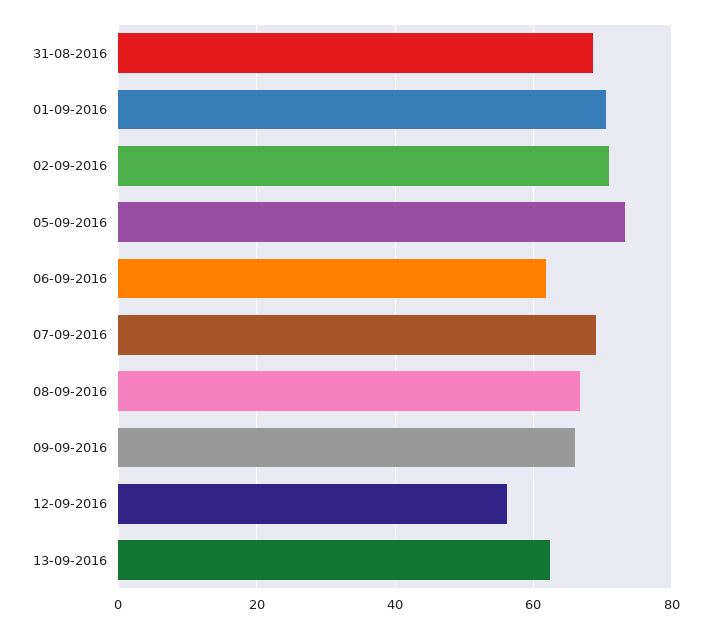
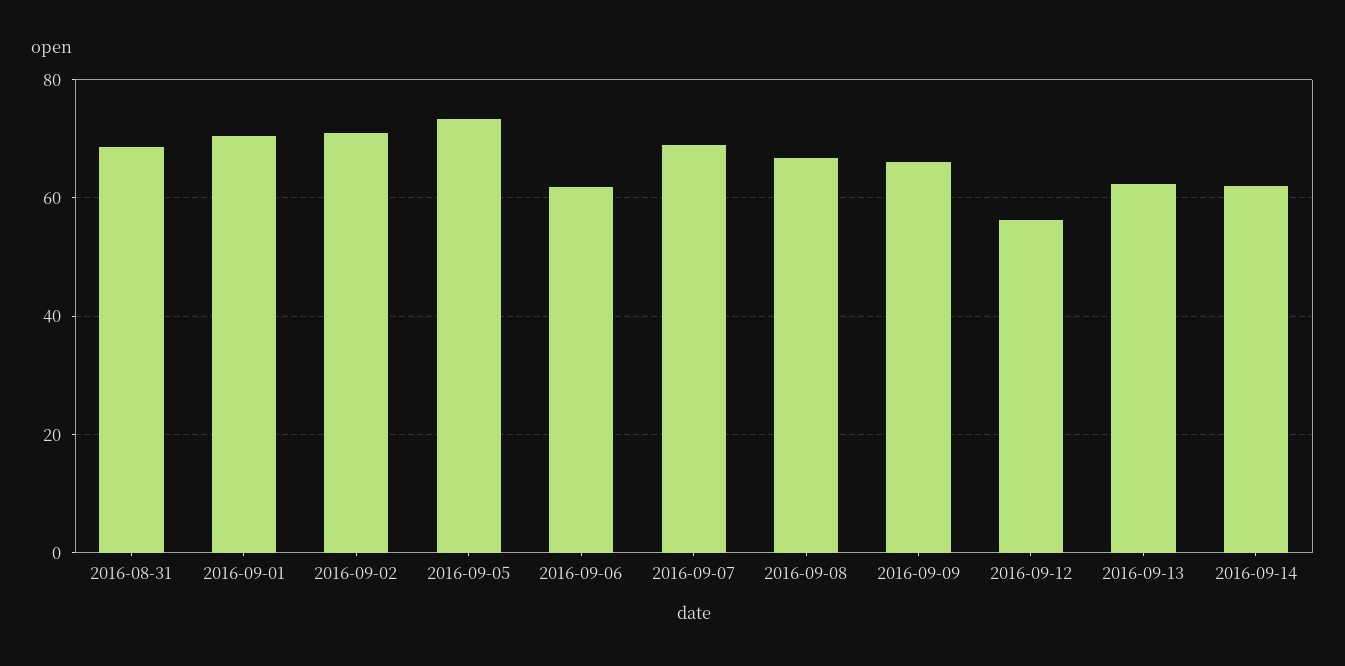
2016-09-14: none -> 62

